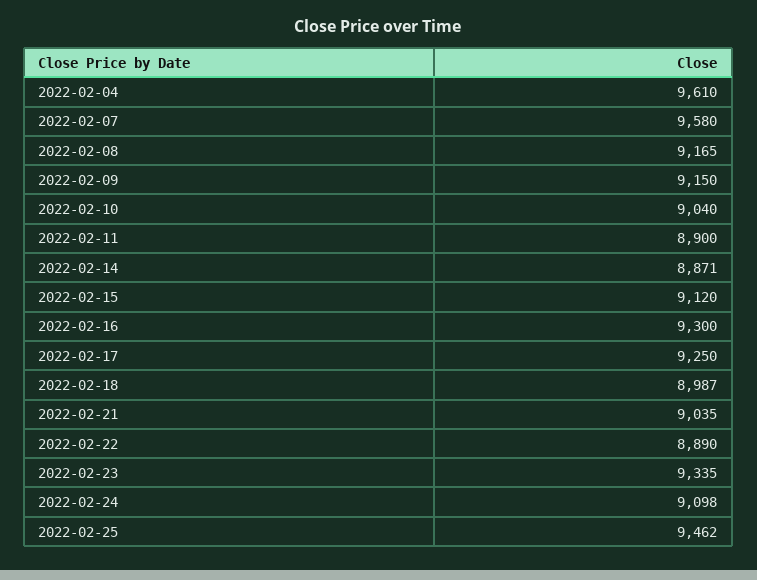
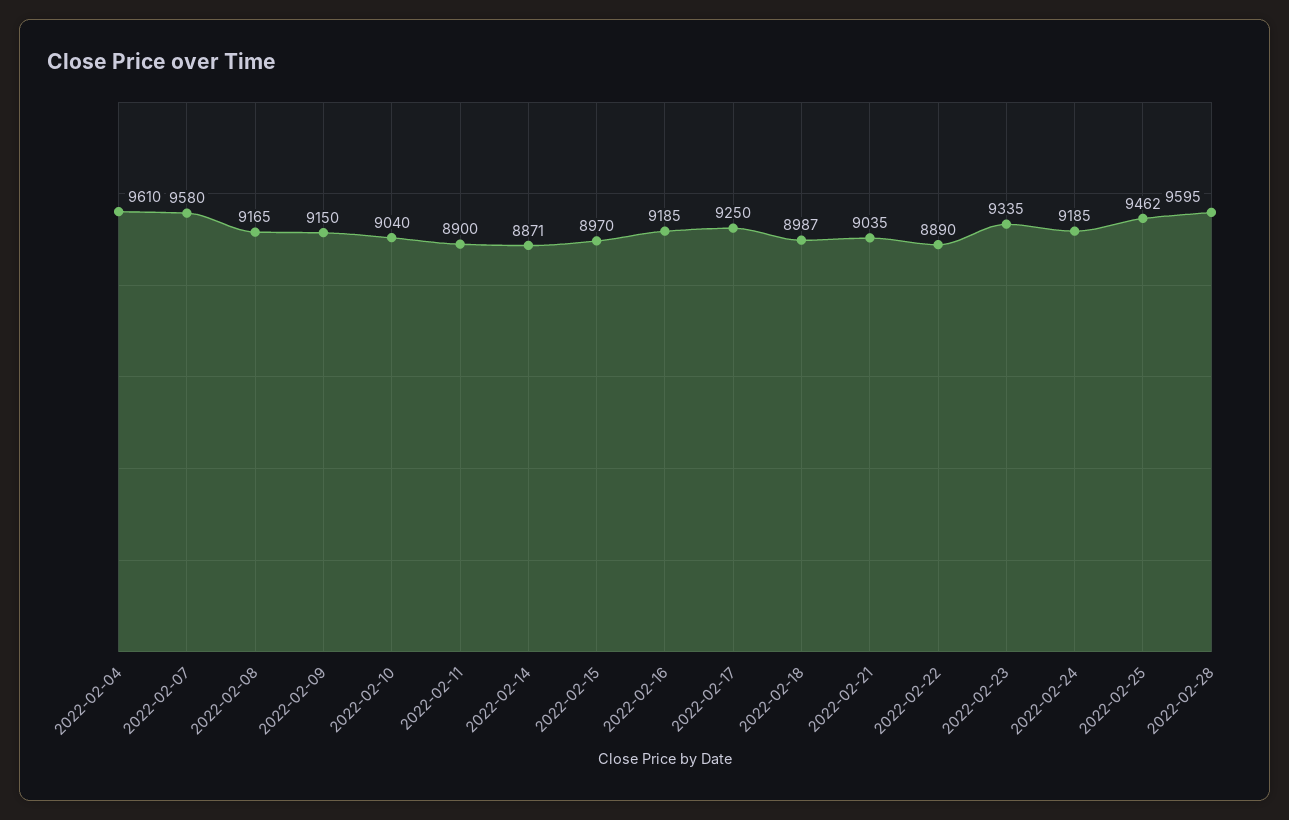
2022-02-15: 9120 -> 8970
2022-02-16: 9300 -> 9185
2022-02-24: 9098 -> 9185
2022-02-28: none -> 9595

